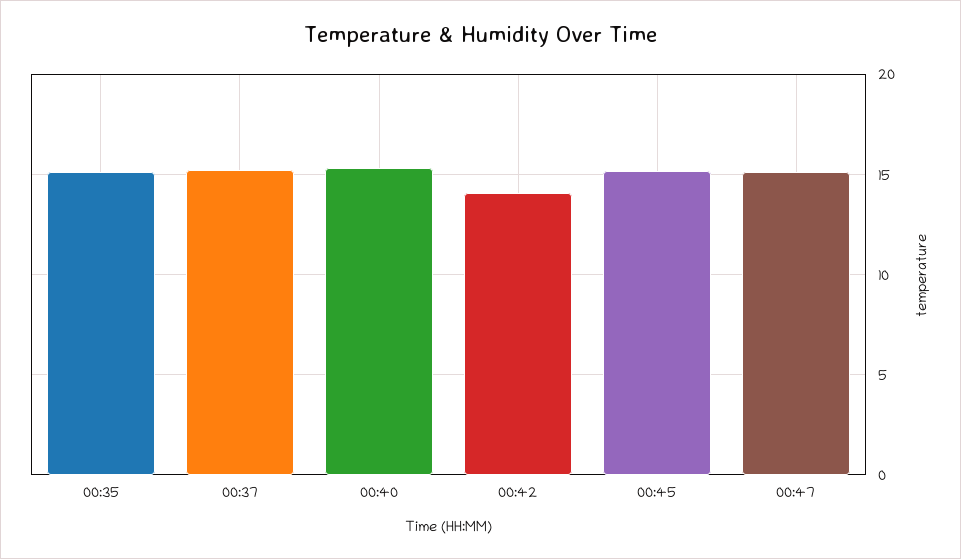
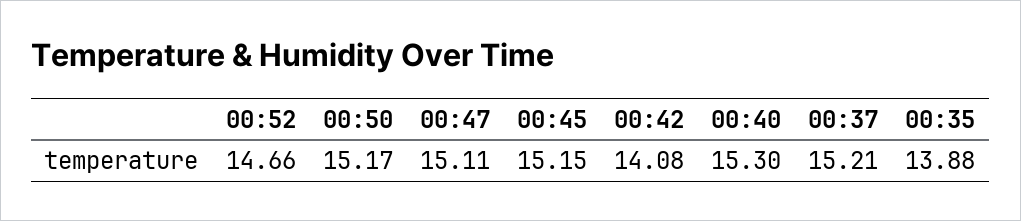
00:35: 15 -> 13.88
00:52: none -> 14.66
00:50: none -> 15.17

